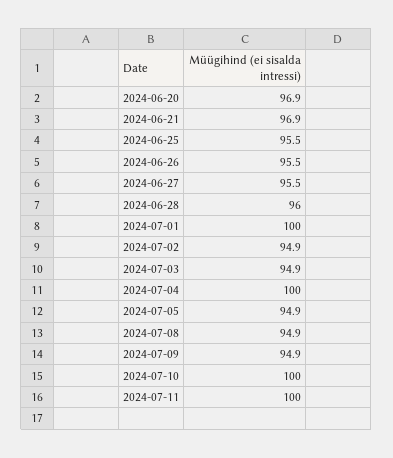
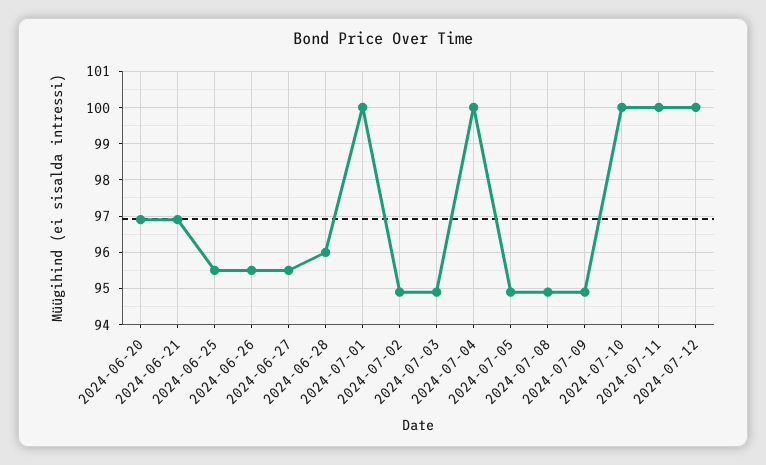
2024-07-12: none -> 100

